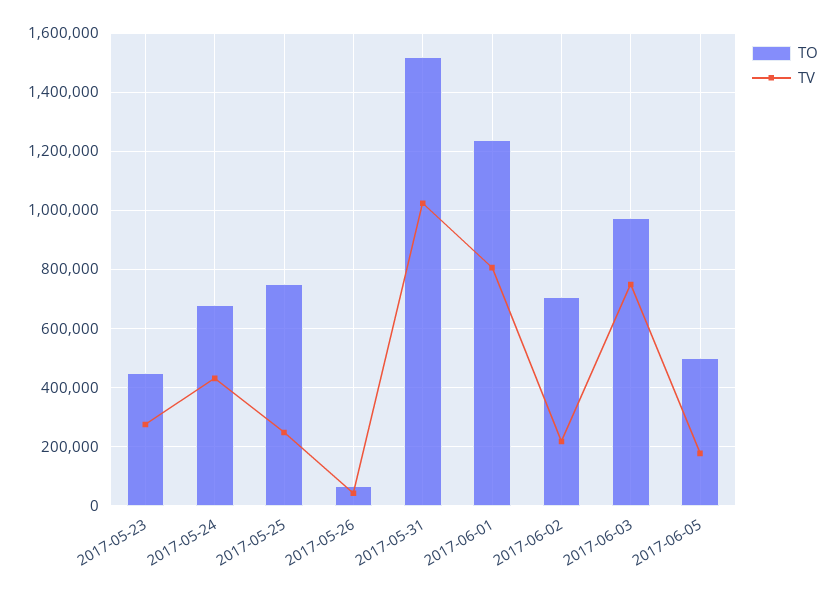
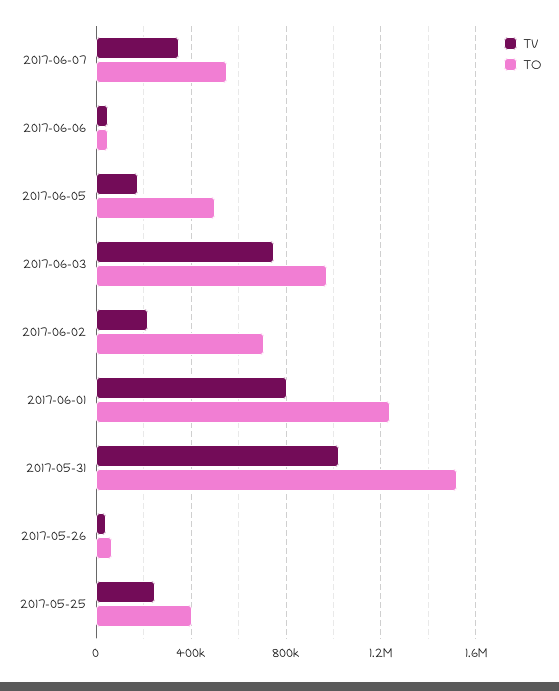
TO, 2017-05-23: 450000 -> none
TV, 2017-05-23: 275000 -> none
TO, 2017-05-24: 675000 -> none
TV, 2017-05-24: 425000 -> none
TO, 2017-05-25: 750000 -> 400000
TV, 2017-06-07: none -> 350000
TO, 2017-06-07: none -> 550000
TV, 2017-06-06: none -> 50000
TO, 2017-06-06: none -> 50000

